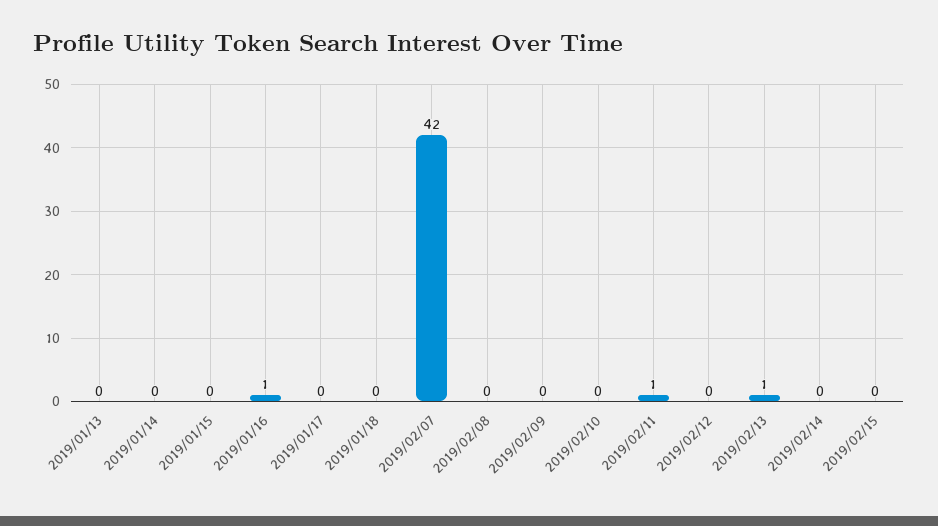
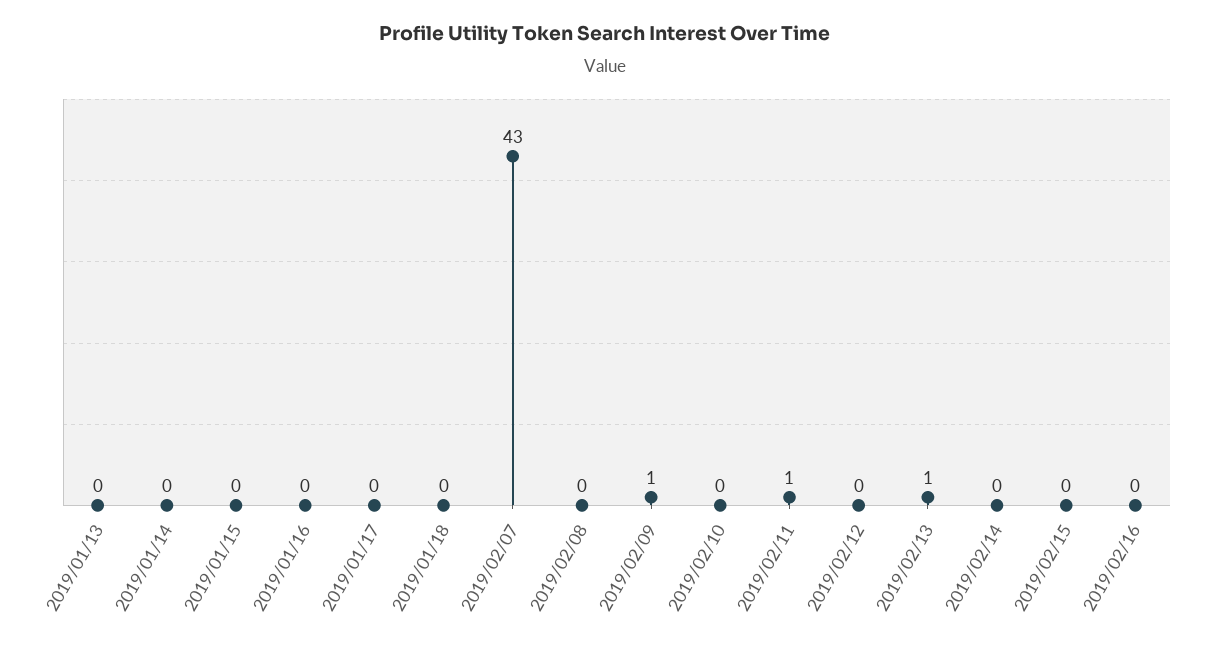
2019/01/16: 1 -> 0
2019/02/07: 42 -> 43
2019/02/09: 0 -> 1
2019/02/16: none -> 0

